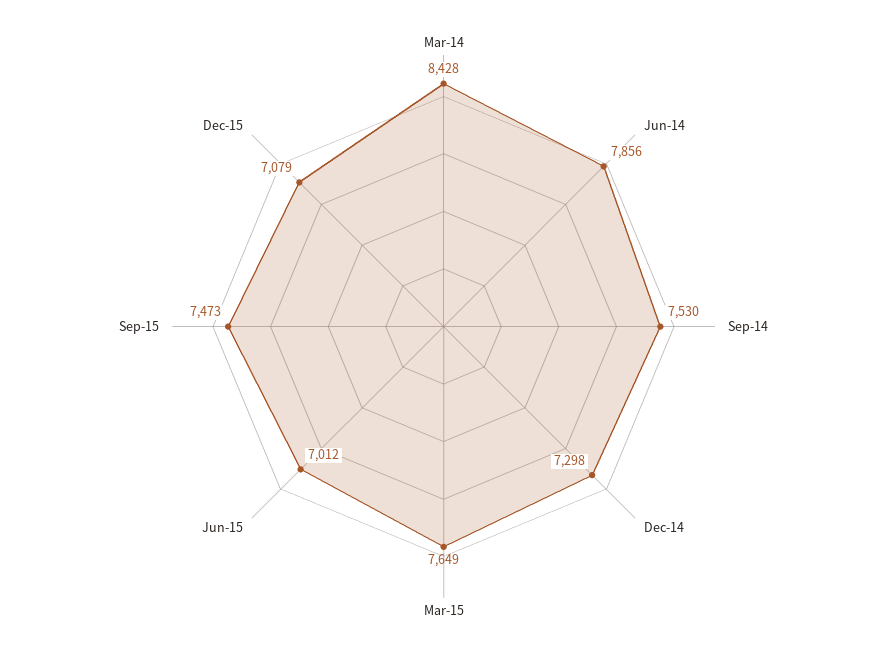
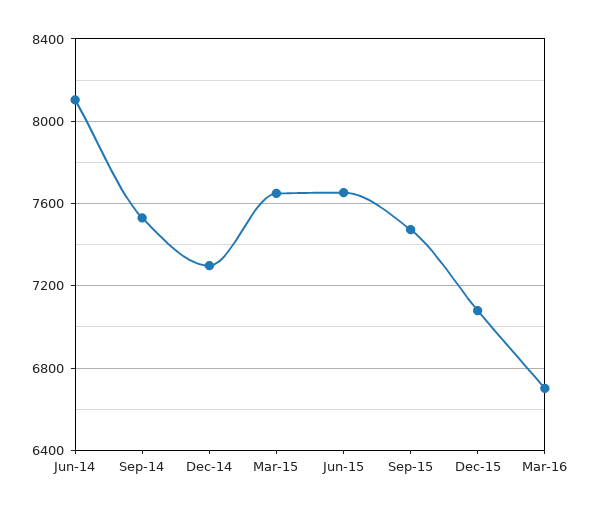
Mar-14: 8428 -> none
Jun-14: 7856 -> 8100
Jun-15: 7012 -> 7650
Mar-16: none -> 6700

